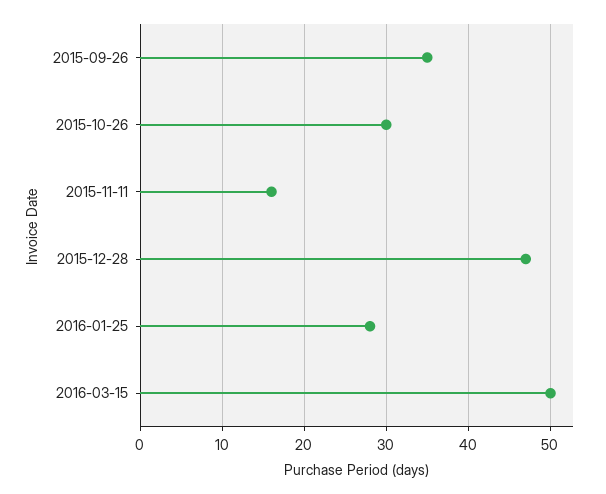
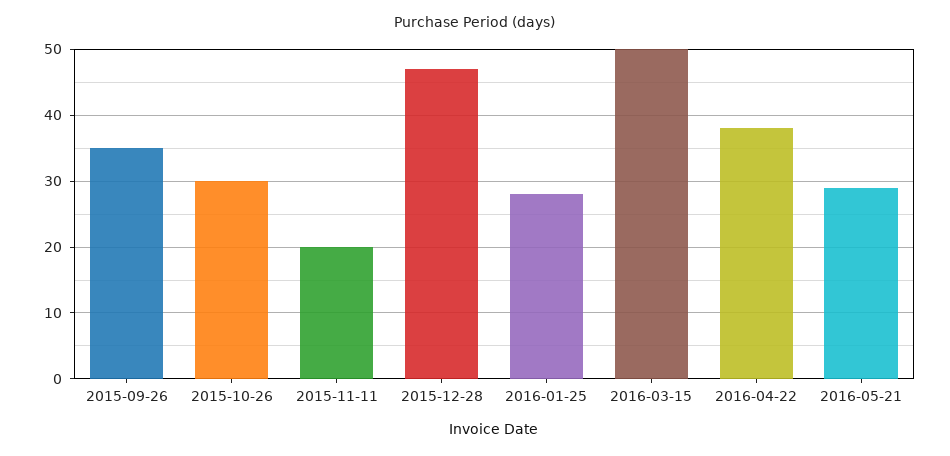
2015-11-11: 16 -> 20
2016-04-22: none -> 38
2016-05-21: none -> 29

